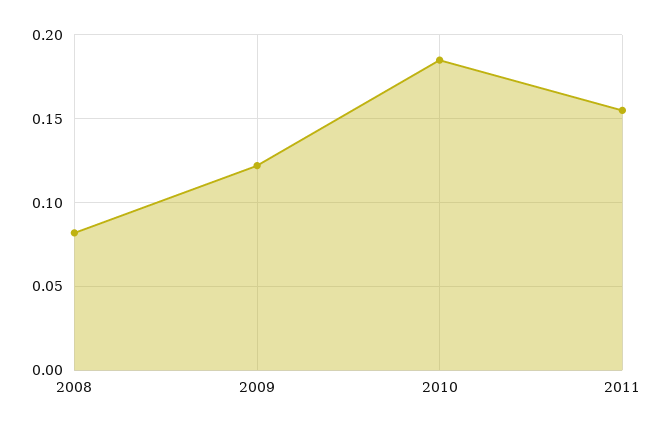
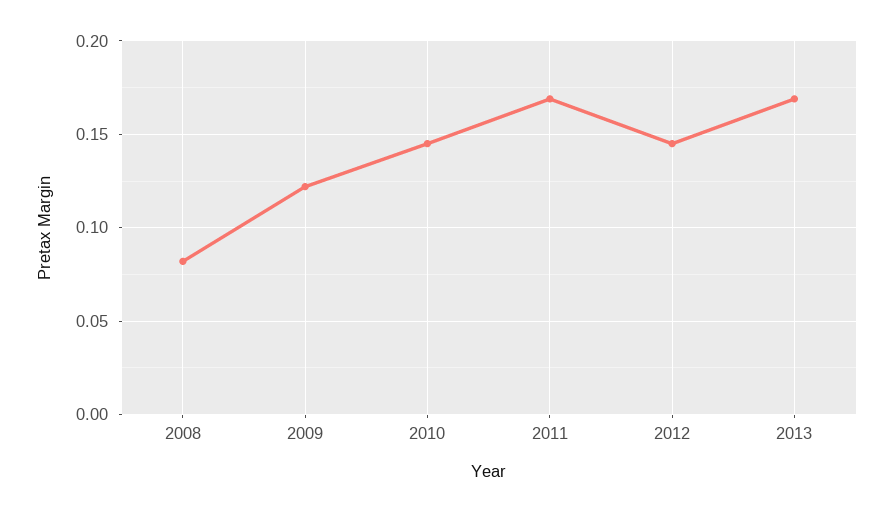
2010: 0.185 -> 0.145
2011: 0.155 -> 0.17
2012: none -> 0.145
2013: none -> 0.17

